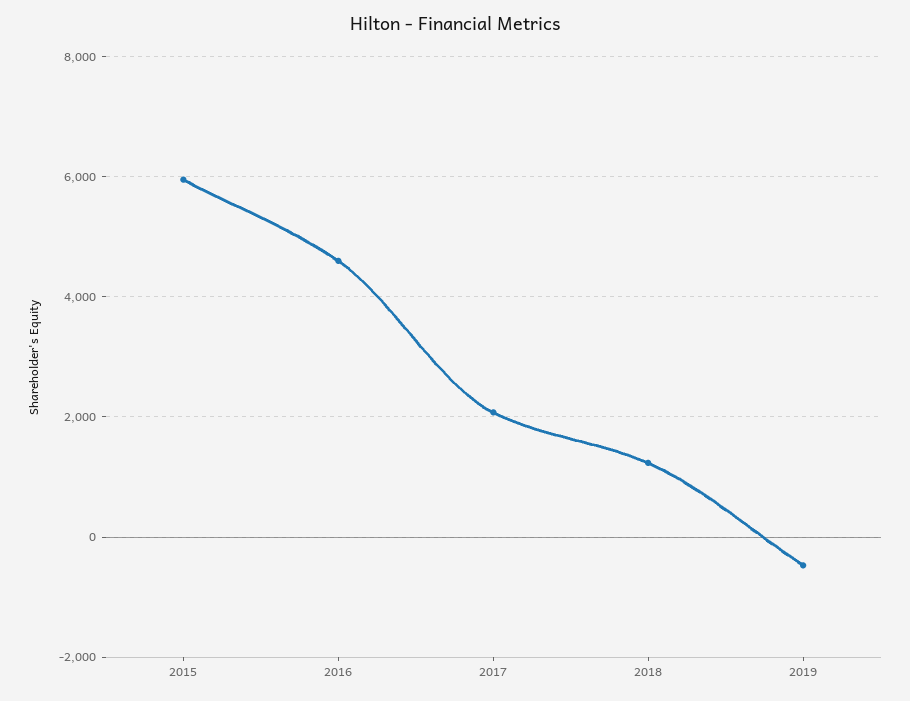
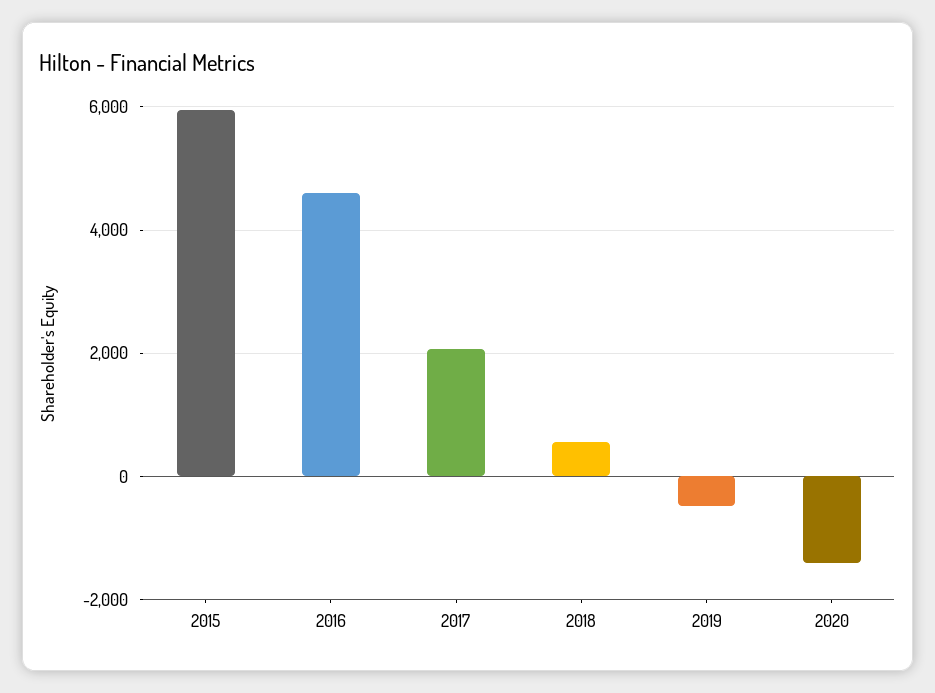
2018: 1200 -> 600
2020: none -> -1400

